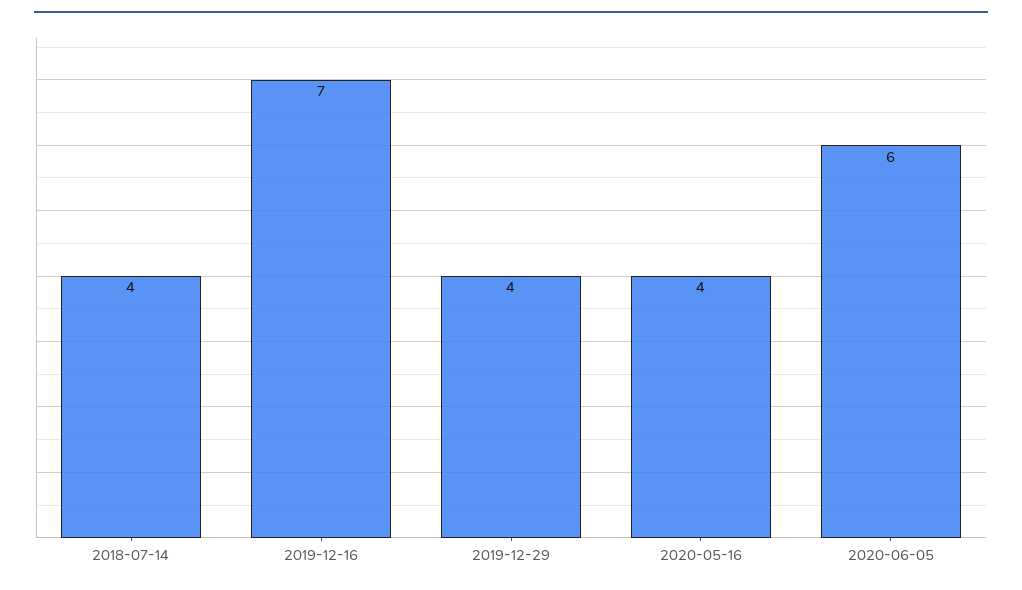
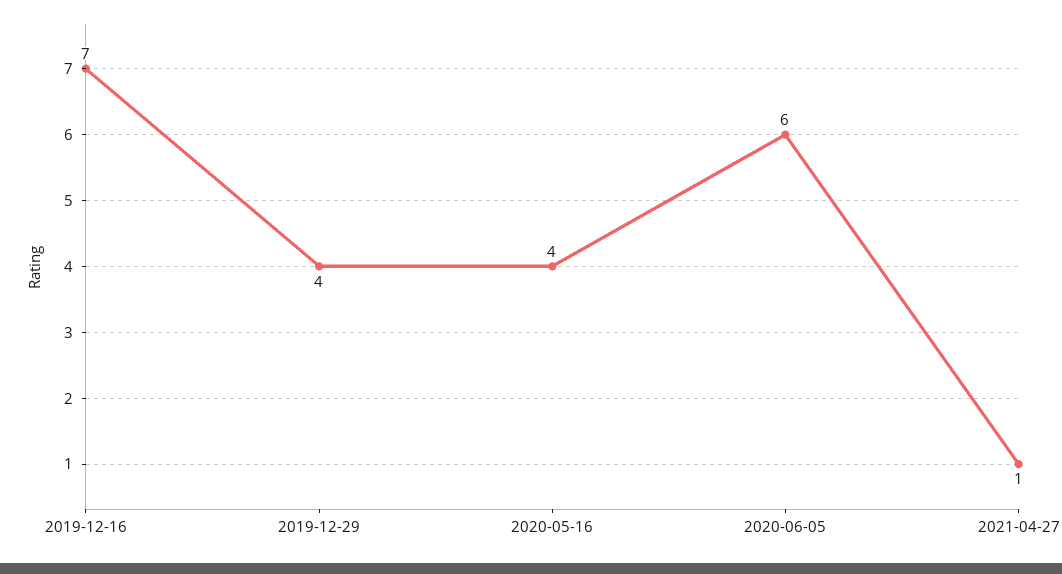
2018-07-14: 4 -> none
2021-04-27: none -> 1

